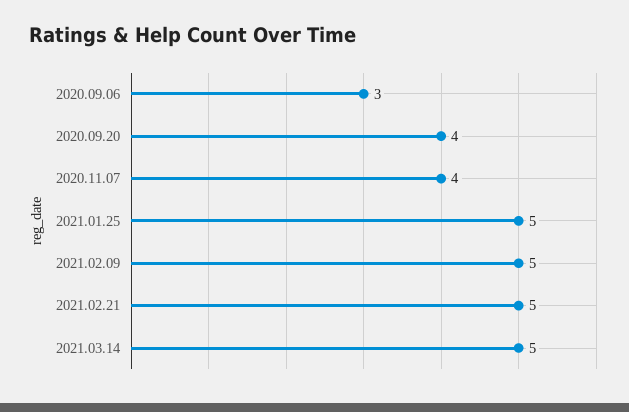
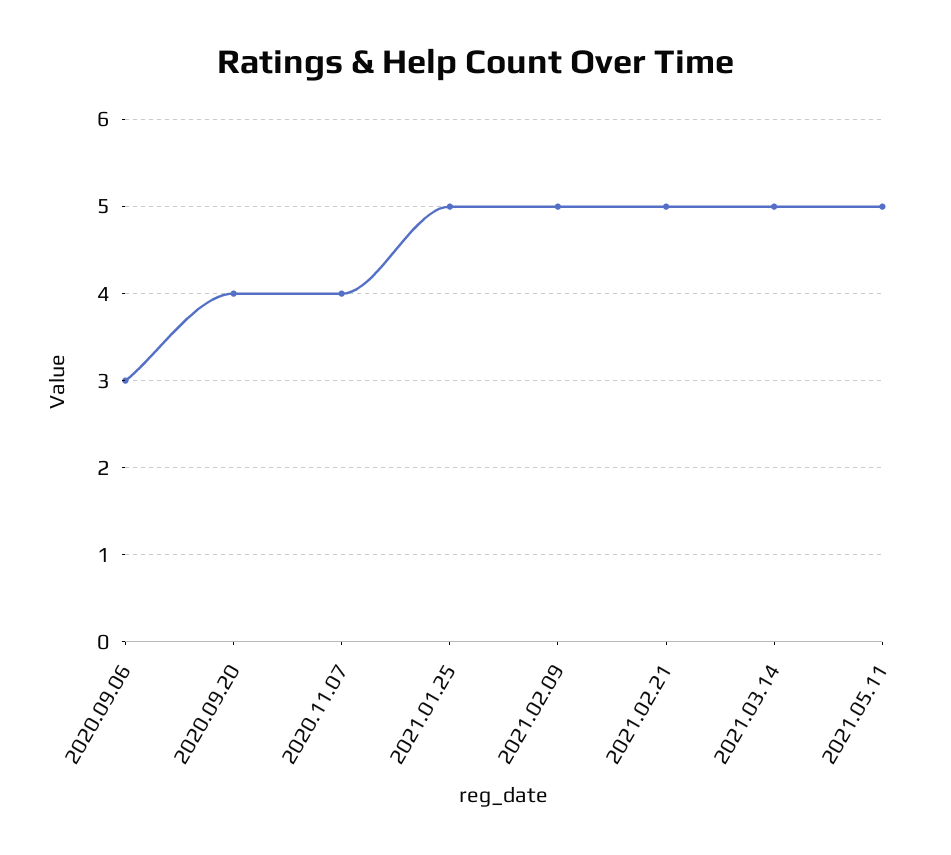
2021.05.11: none -> 5

